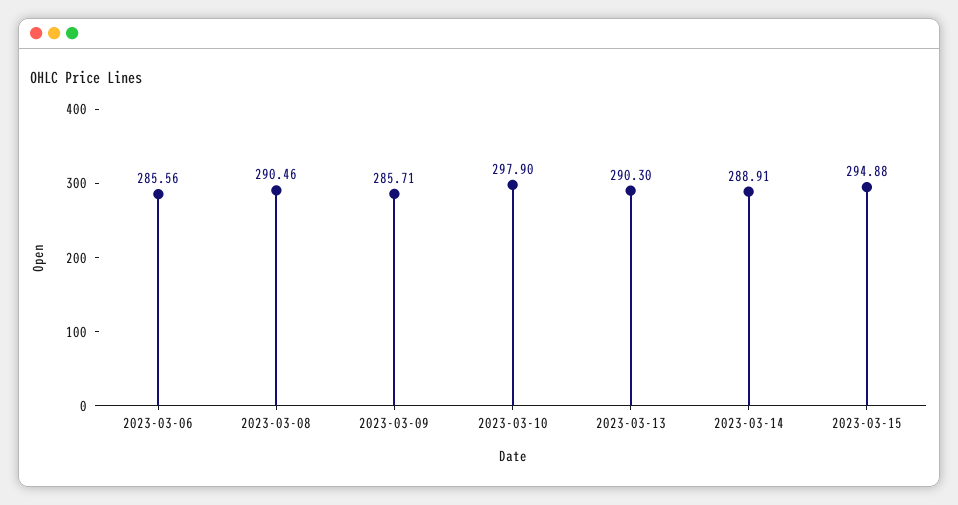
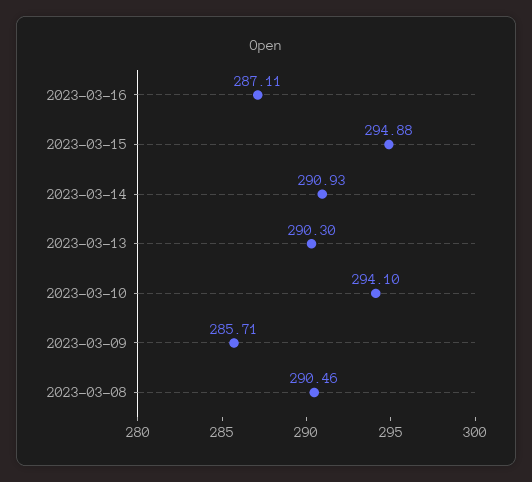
2023-03-06: 285.56 -> none
2023-03-10: 297.9 -> 294.1
2023-03-14: 288.91 -> 290.93
2023-03-16: none -> 287.11

